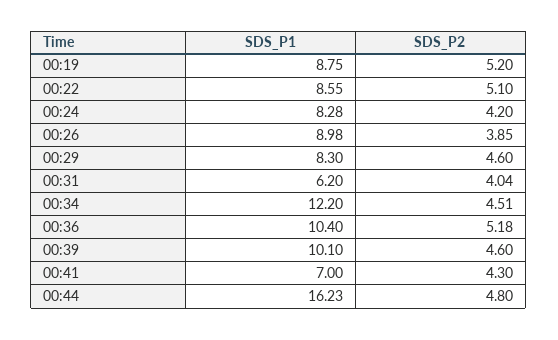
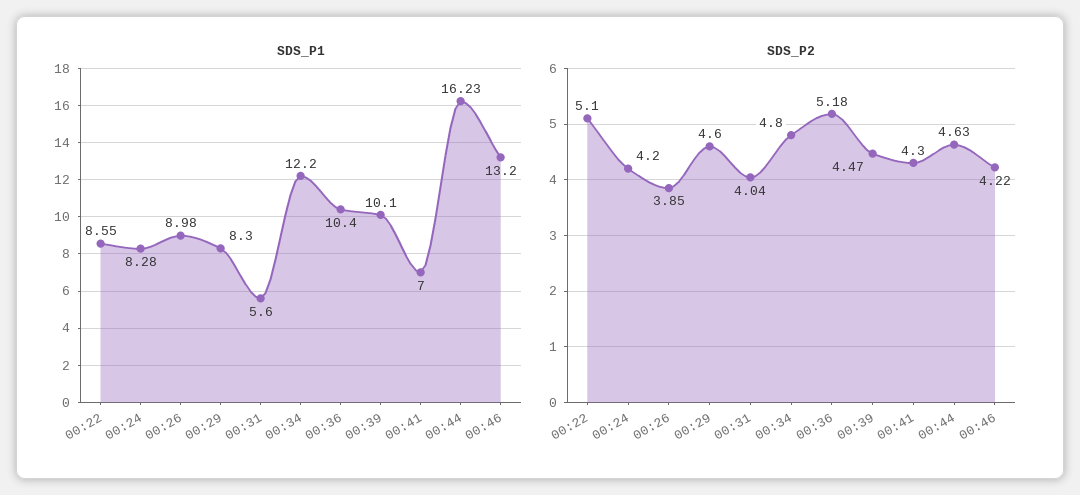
SDS_P1, 00:19: 8.75 -> none
SDS_P2, 00:19: 5.2 -> none
SDS_P1, 00:31: 6.2 -> 5.6
SDS_P2, 00:34: 4.51 -> 4.8
SDS_P2, 00:39: 4.6 -> 4.47
SDS_P2, 00:44: 4.8 -> 4.63
SDS_P1, 00:46: none -> 13.2
SDS_P2, 00:46: none -> 4.22

